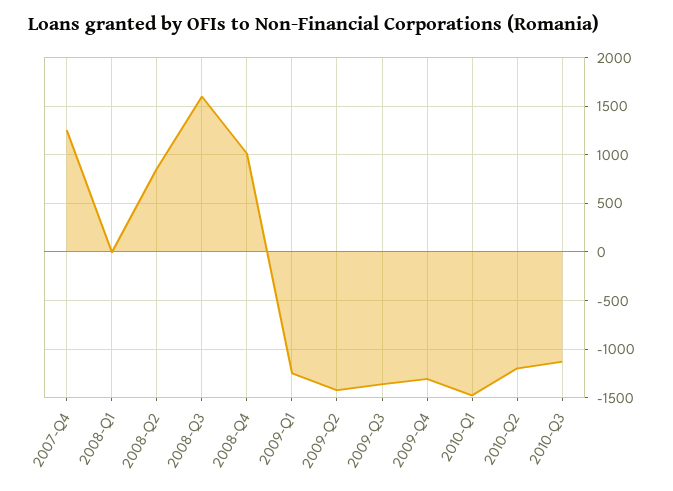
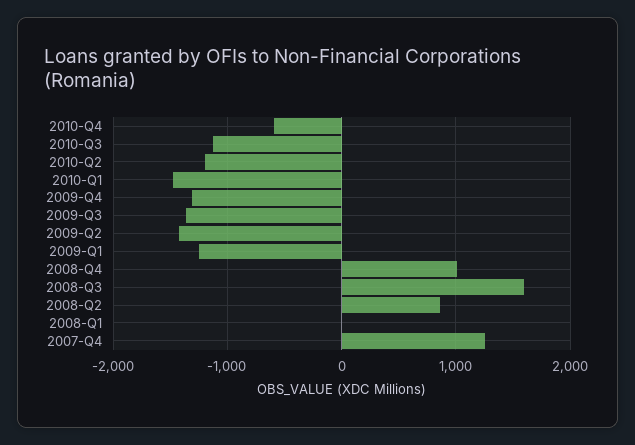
2010-Q4: none -> -600

